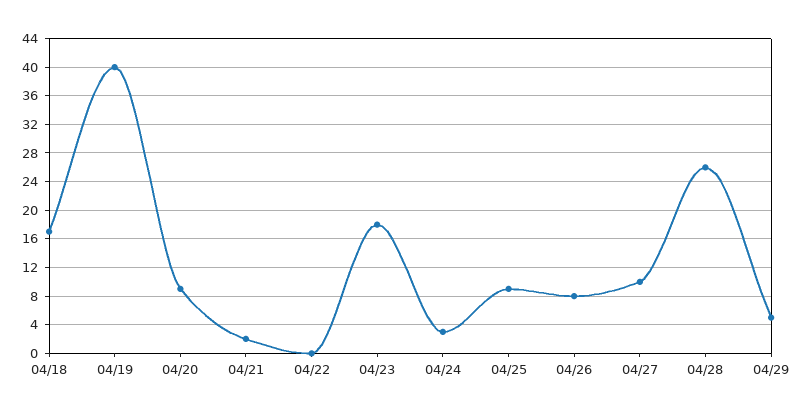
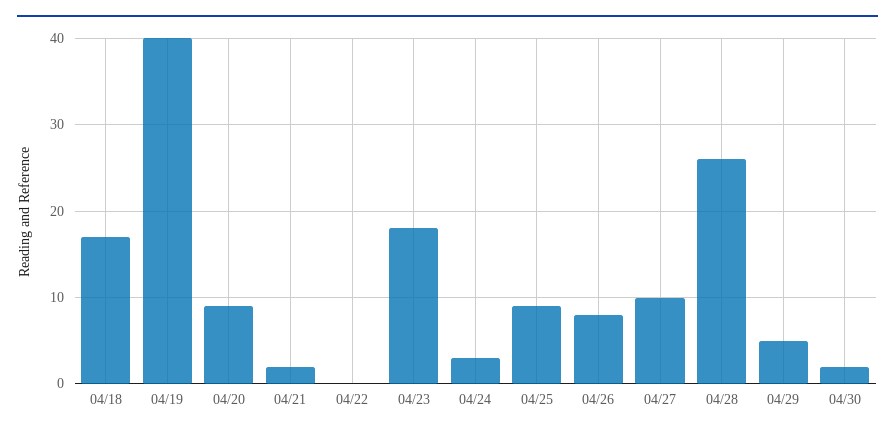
04/30: none -> 2

